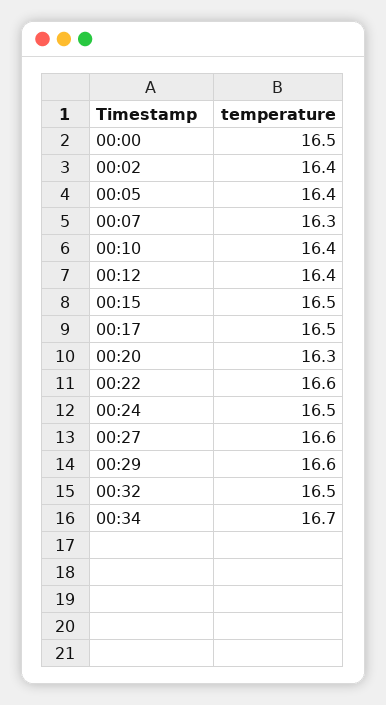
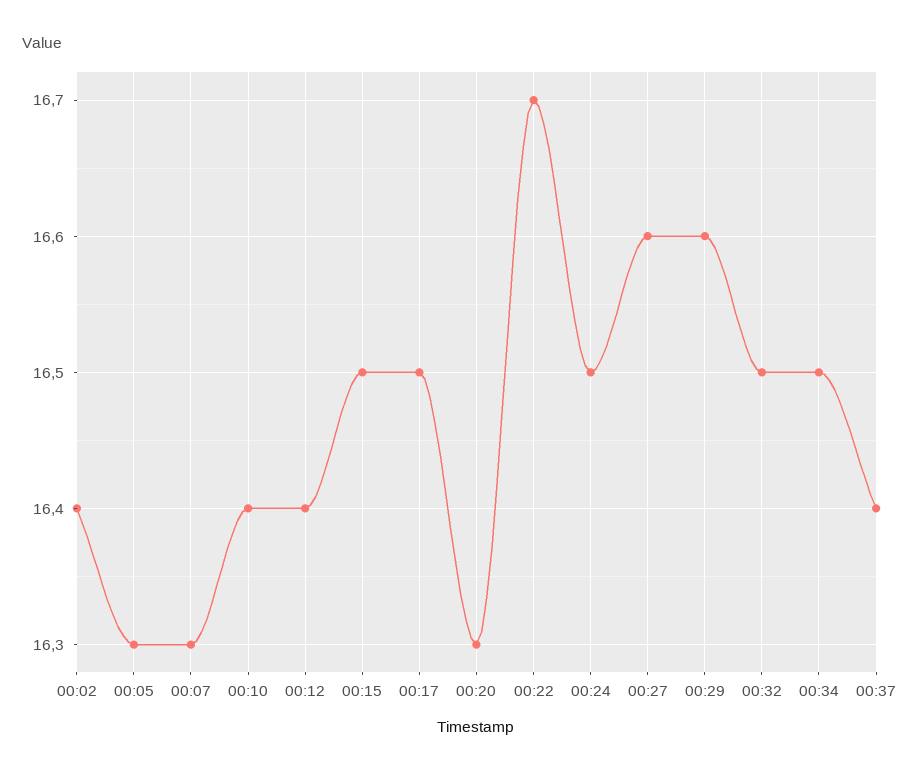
00:00: 16.5 -> none
00:05: 16.4 -> 16.3
00:22: 16.6 -> 16.7
00:34: 16.7 -> 16.5
00:37: none -> 16.4

